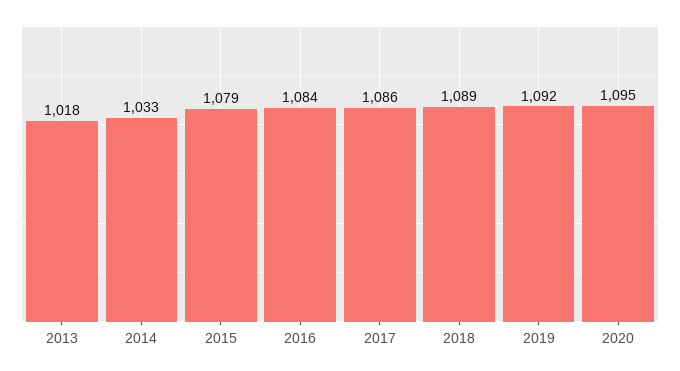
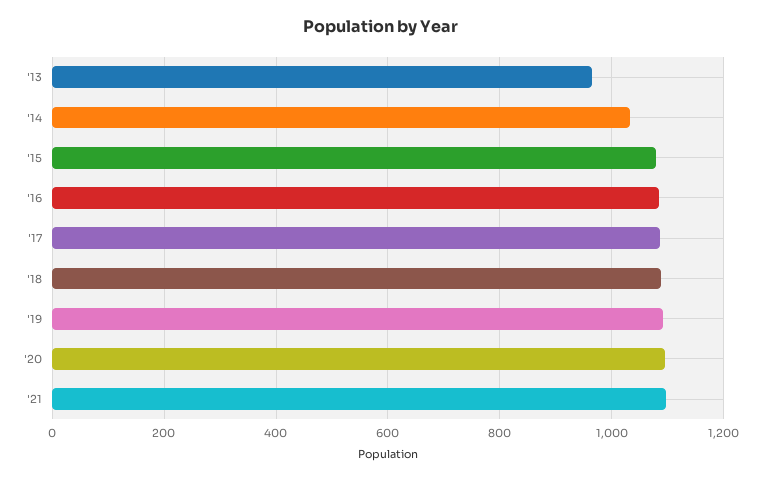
2013: 1018 -> 960
'21: none -> 1100

